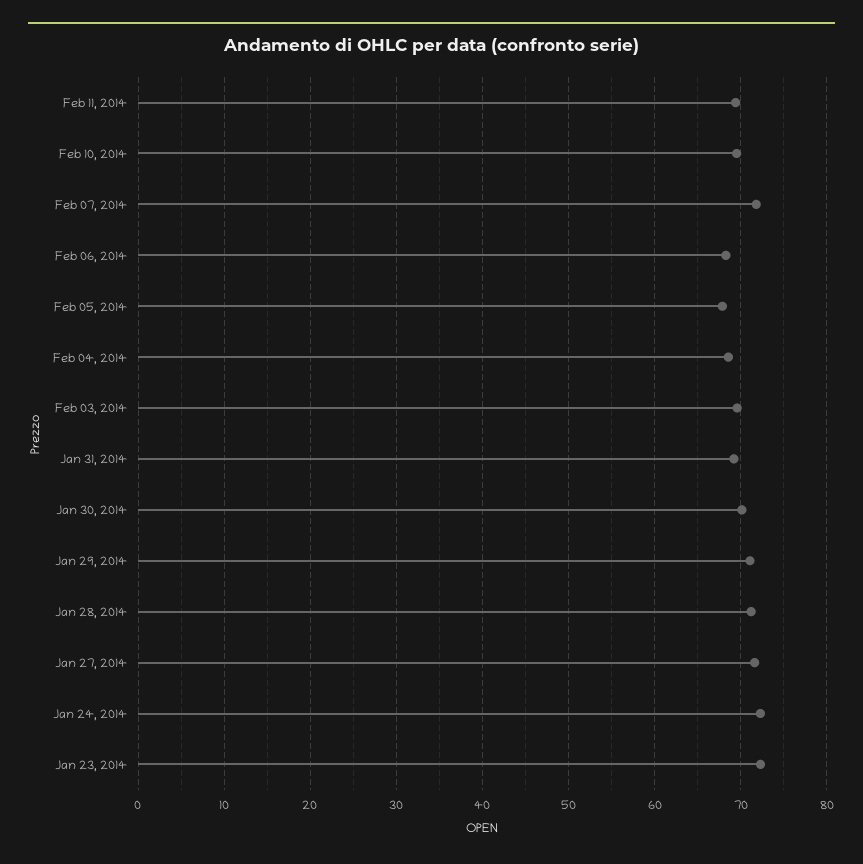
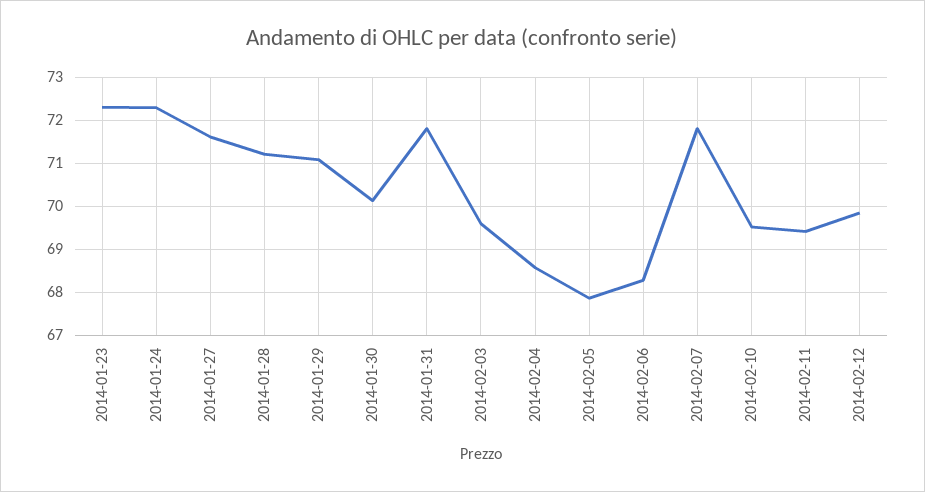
Jan 31, 2014: 69 -> 71.8
2014-02-12: none -> 69.8

